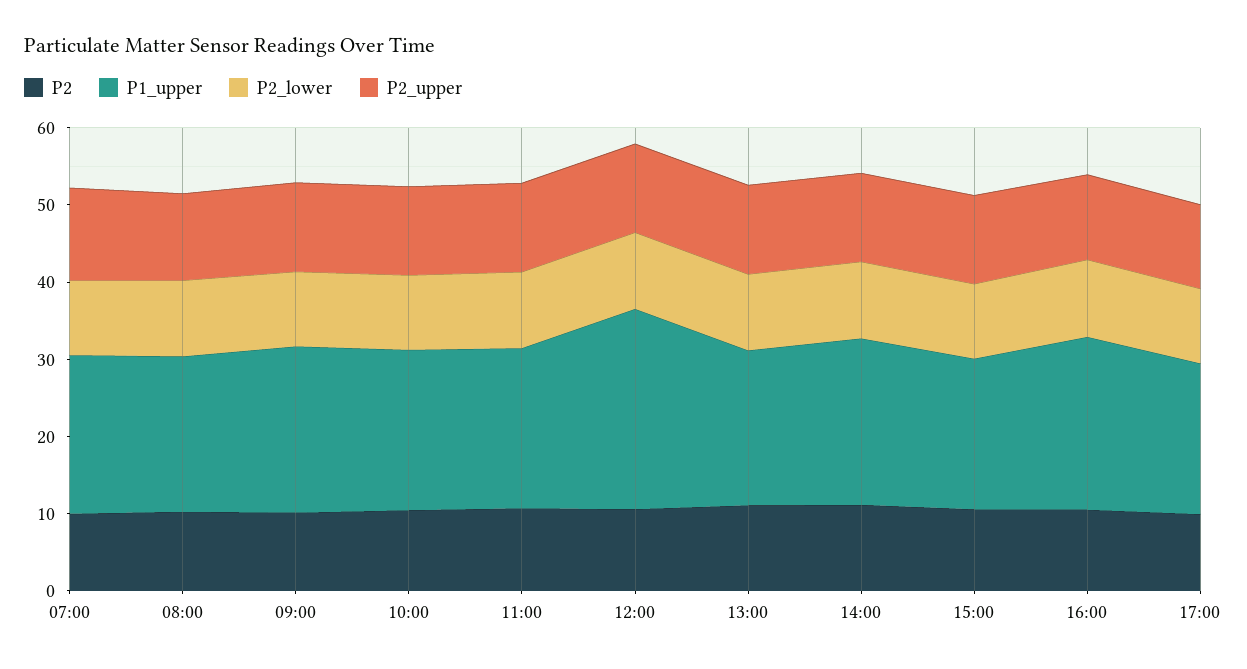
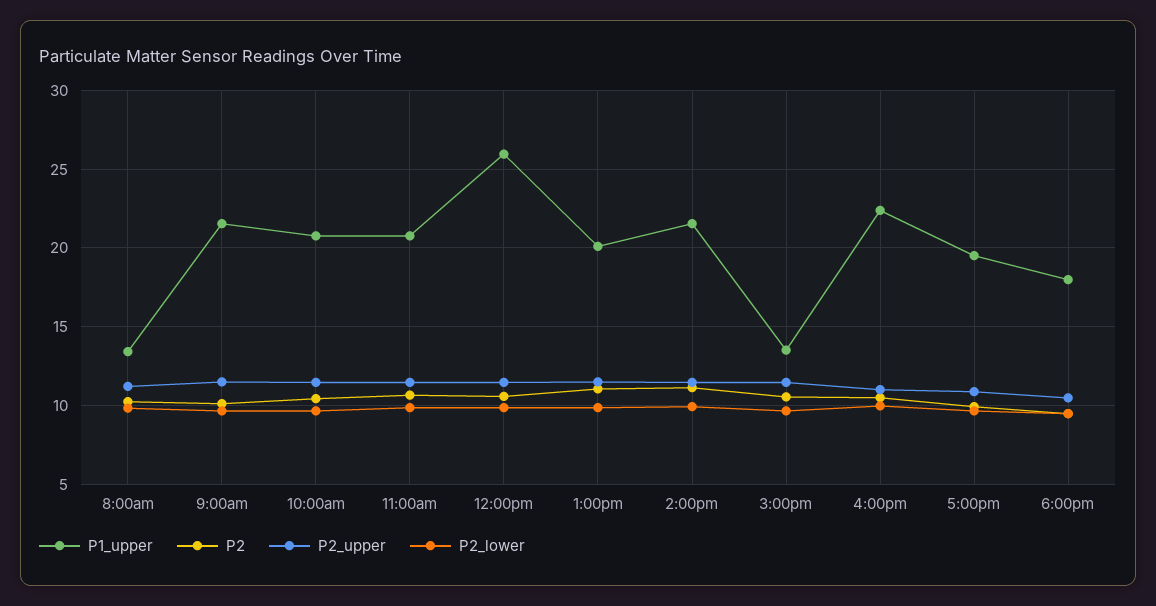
P2, 07:00: 10 -> none
P1_upper, 07:00: 20 -> none
P2_lower, 07:00: 10 -> none
P2_upper, 07:00: 12 -> none
P1_upper, 08:00: 20 -> 13.5
P1_upper, 15:00: 20 -> 13.5
P1_upper, 6:00pm: none -> 18
P2, 6:00pm: none -> 9.5
P2_upper, 6:00pm: none -> 10.5
P2_lower, 6:00pm: none -> 9.5

